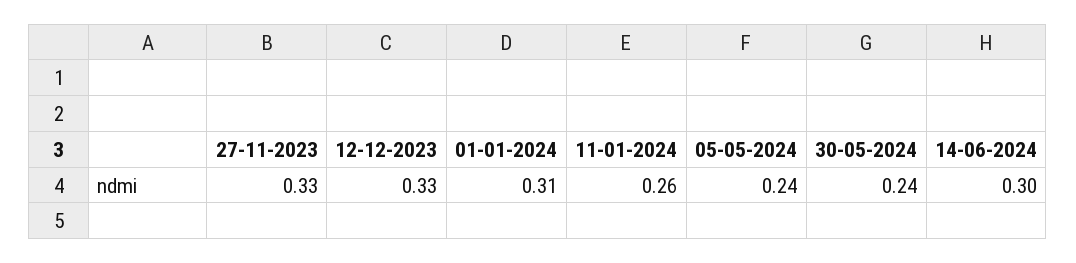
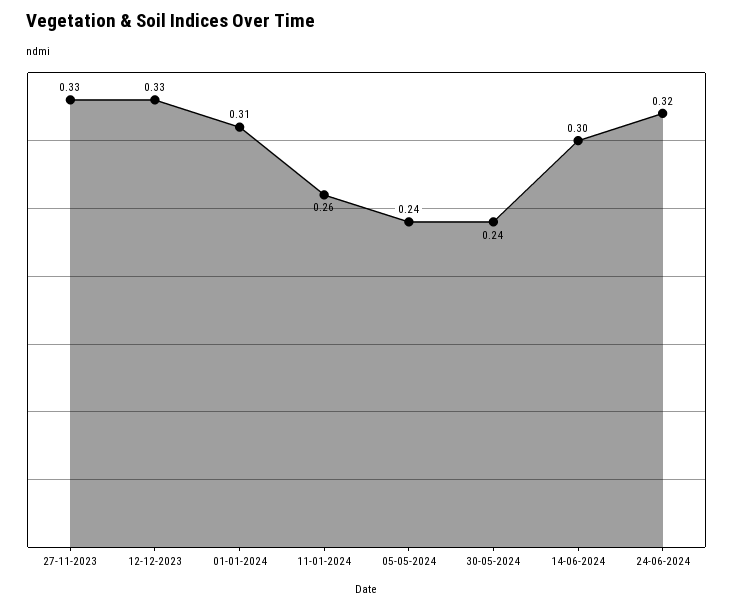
24-06-2024: none -> 0.32

